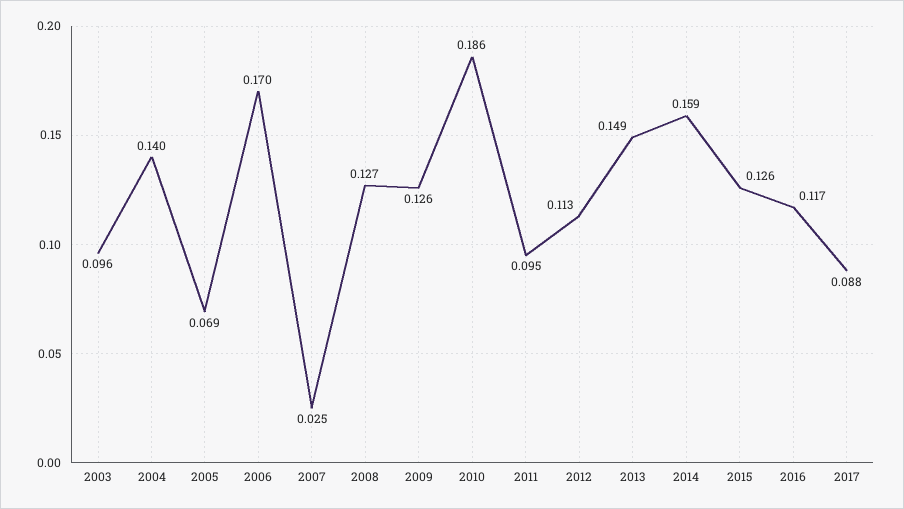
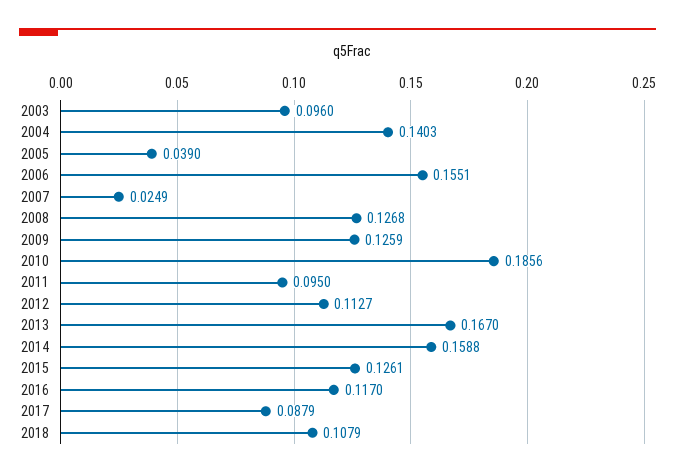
2005: 0.069 -> 0.039
2006: 0.17 -> 0.1551
2013: 0.149 -> 0.167
2018: none -> 0.1079

